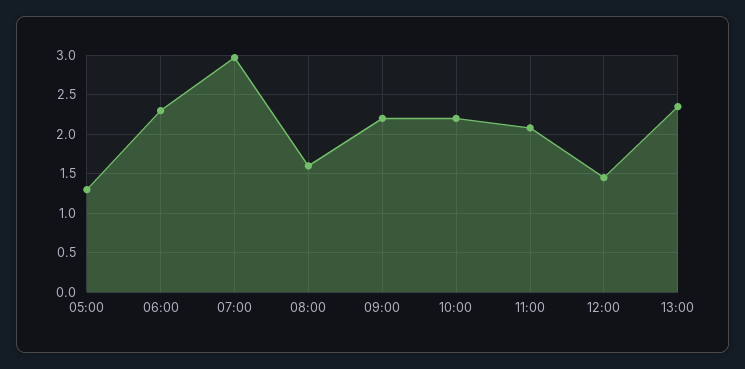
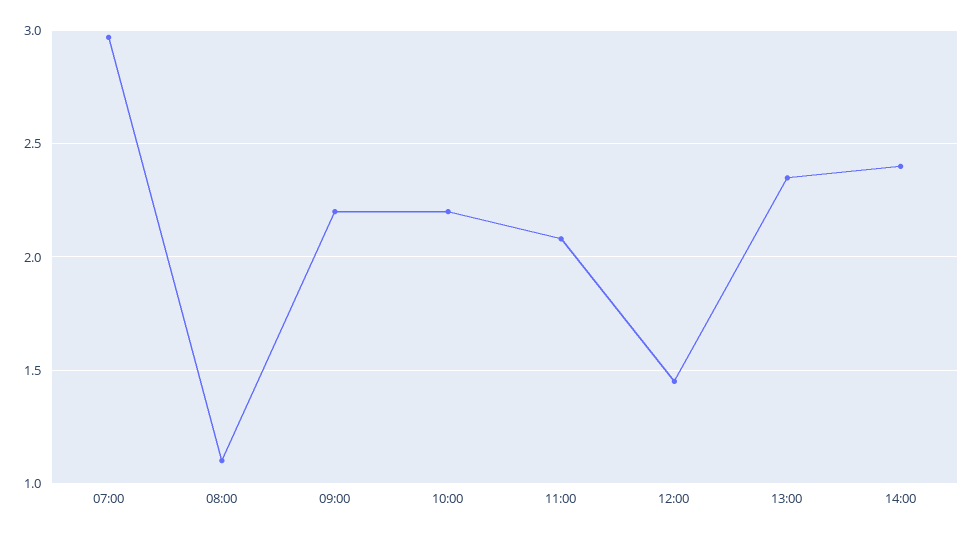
05:00: 1.3 -> none
06:00: 2.3 -> none
08:00: 1.6 -> 1.1
14:00: none -> 2.4

